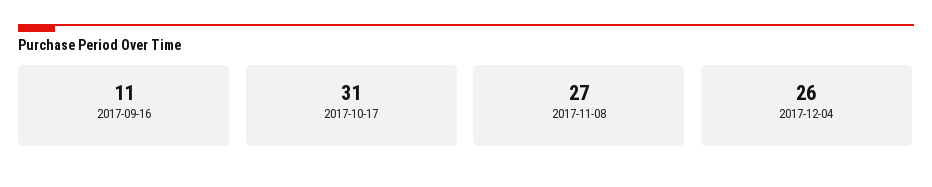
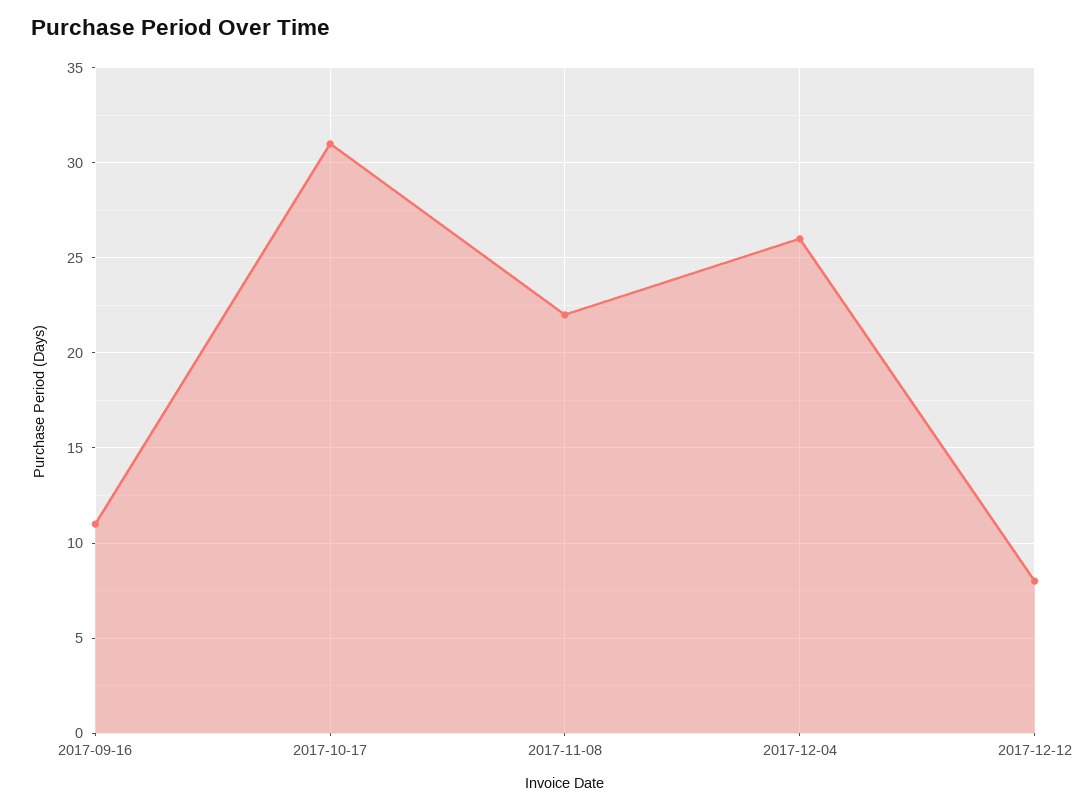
2017-11-08: 27 -> 22
2017-12-12: none -> 8

